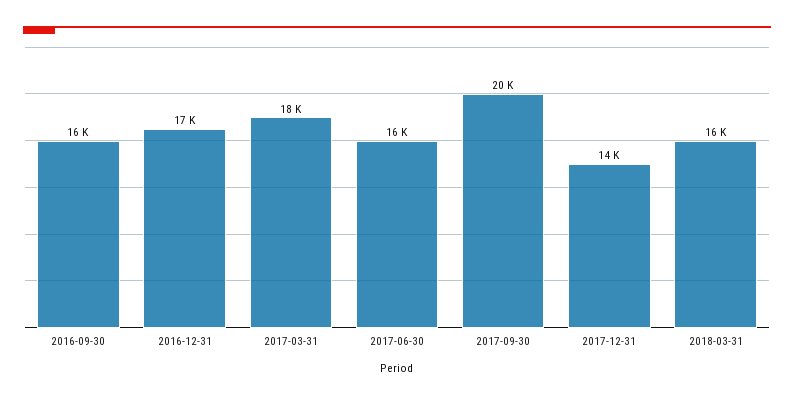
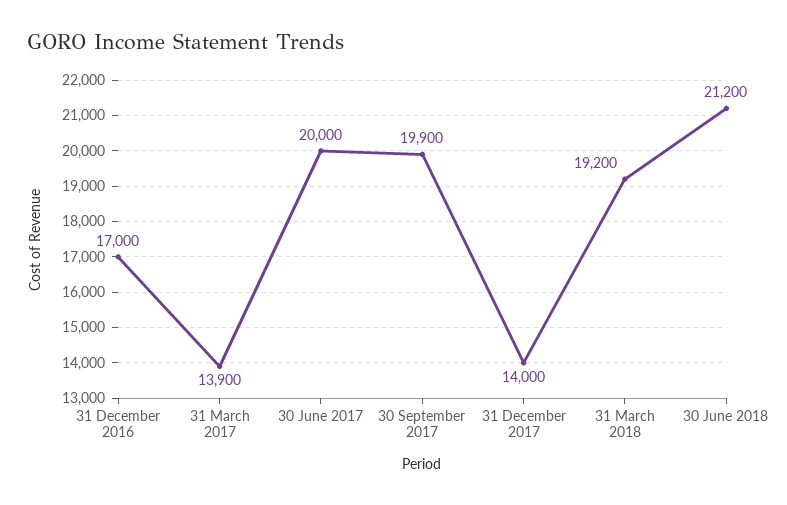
2016-09-30: 16000 -> none
2017-03-31: 18000 -> 13900
2017-06-30: 16000 -> 20000
2018-03-31: 16000 -> 19200
30 June 2018: none -> 21200

